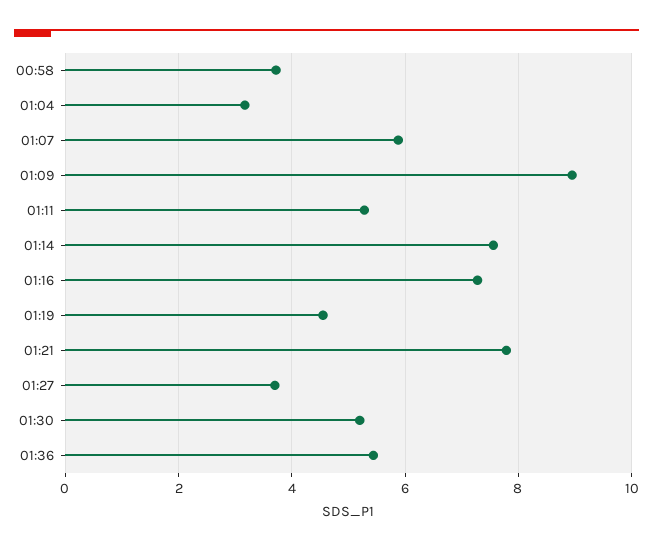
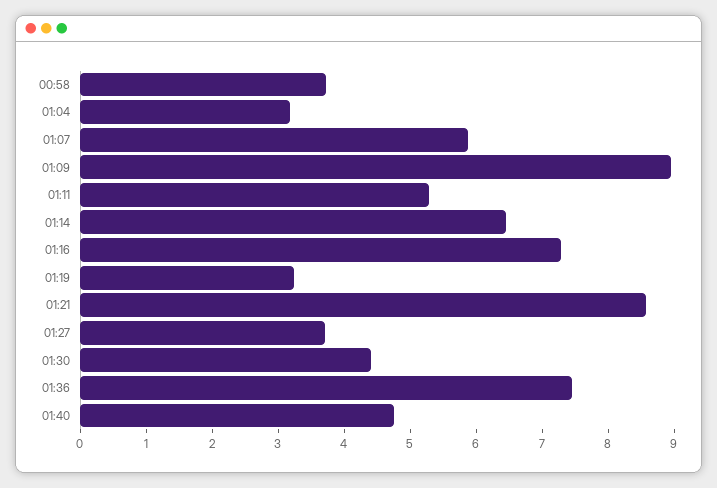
01:14: 7.6 -> 6.4
01:19: 4.6 -> 3.2
01:21: 7.8 -> 8.6
01:30: 5.2 -> 4.4
01:36: 5.4 -> 7.4
01:40: none -> 4.8

